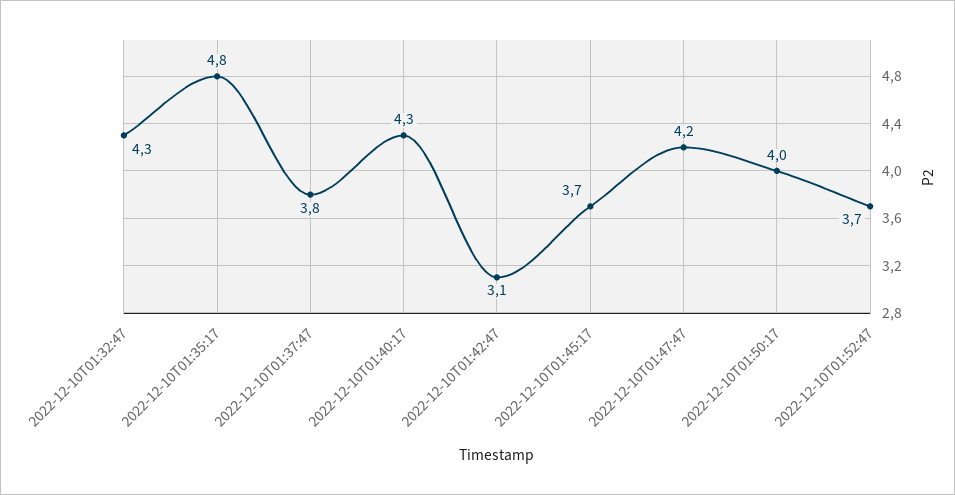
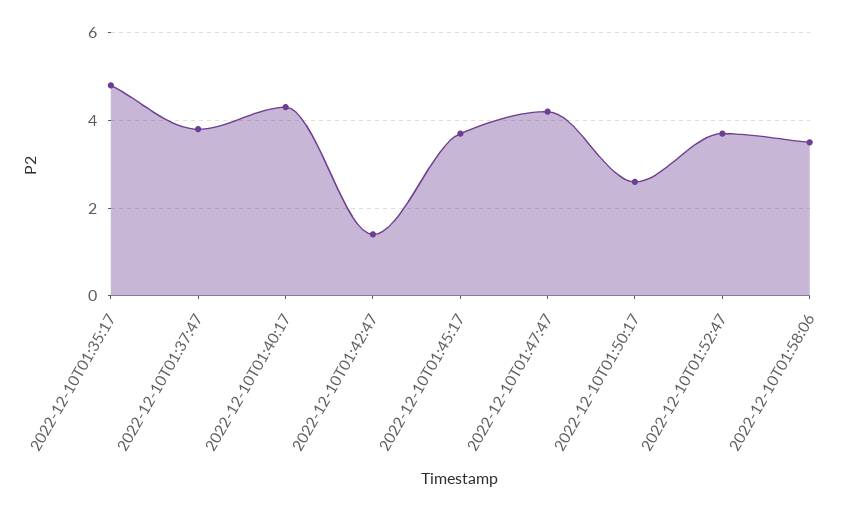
2022-12-10T01:32:47: 4.3 -> none
2022-12-10T01:42:47: 3.1 -> 1.5
2022-12-10T01:50:17: 4 -> 2.5
2022-12-10T01:58:06: none -> 3.5

